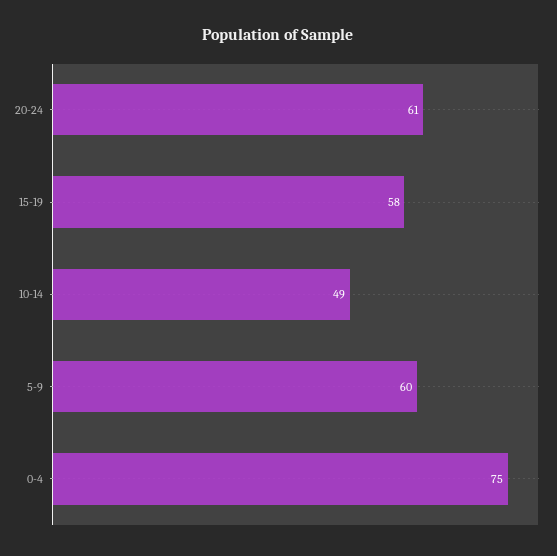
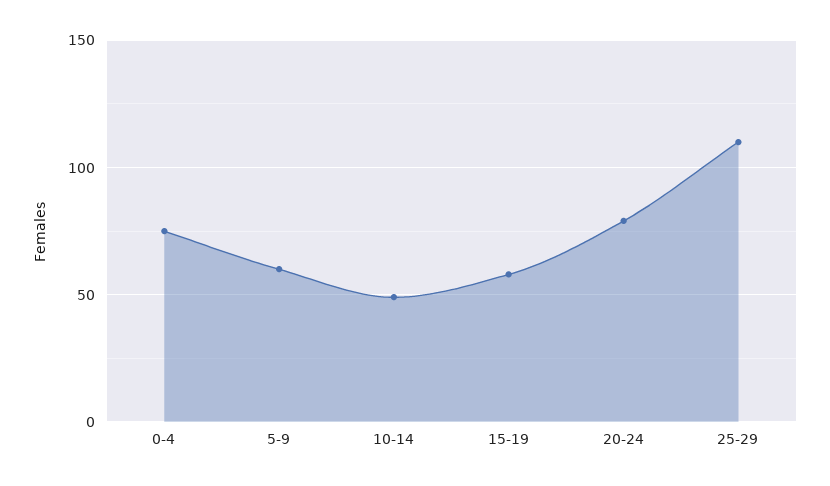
20-24: 61 -> 80
25-29: none -> 110

